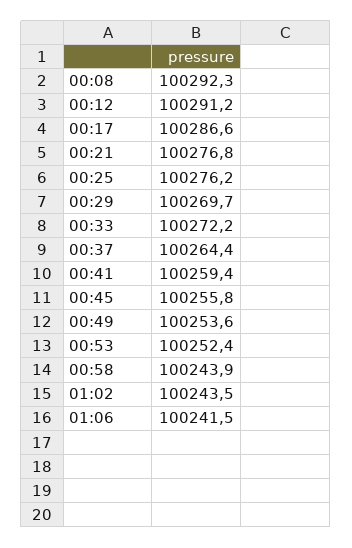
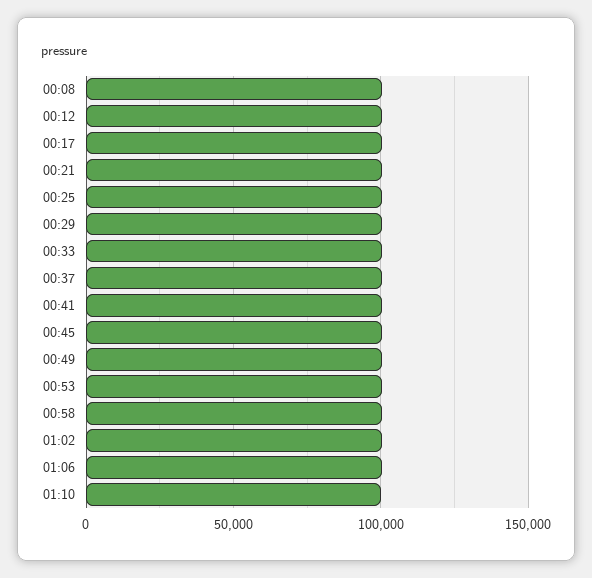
01:10: none -> 100000

